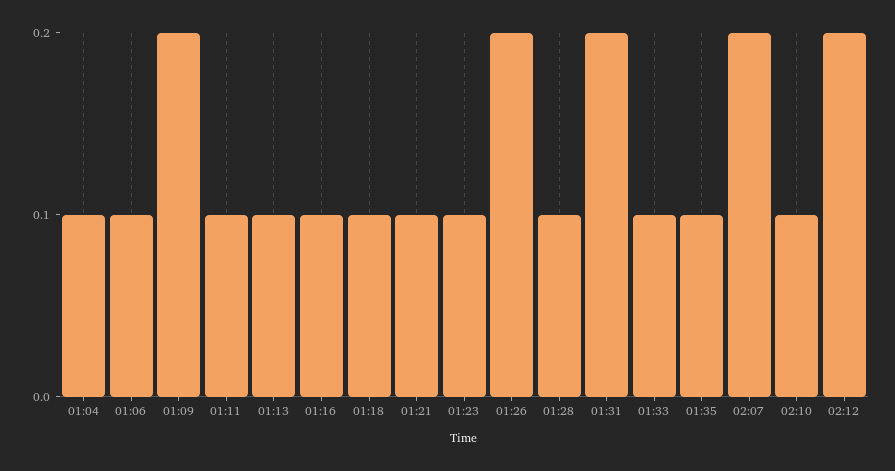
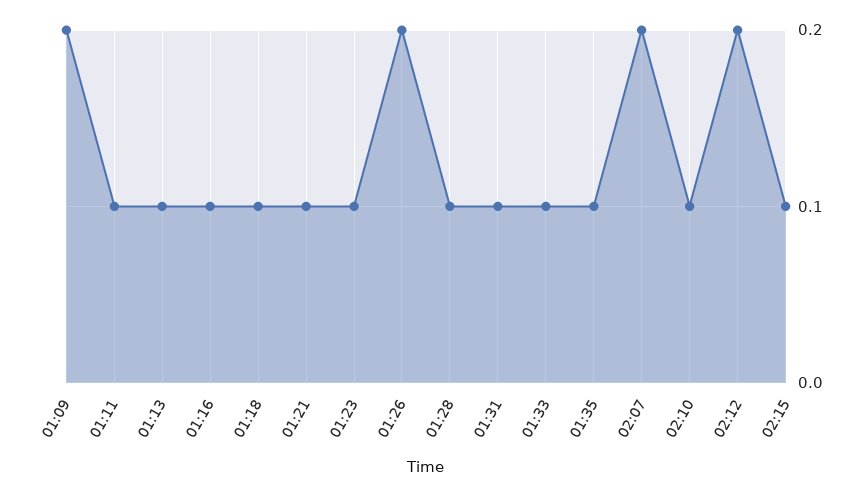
01:04: 0.1 -> none
01:06: 0.1 -> none
01:31: 0.2 -> 0.1
02:15: none -> 0.1

